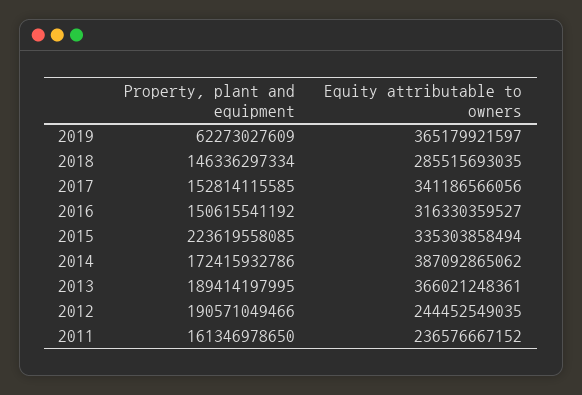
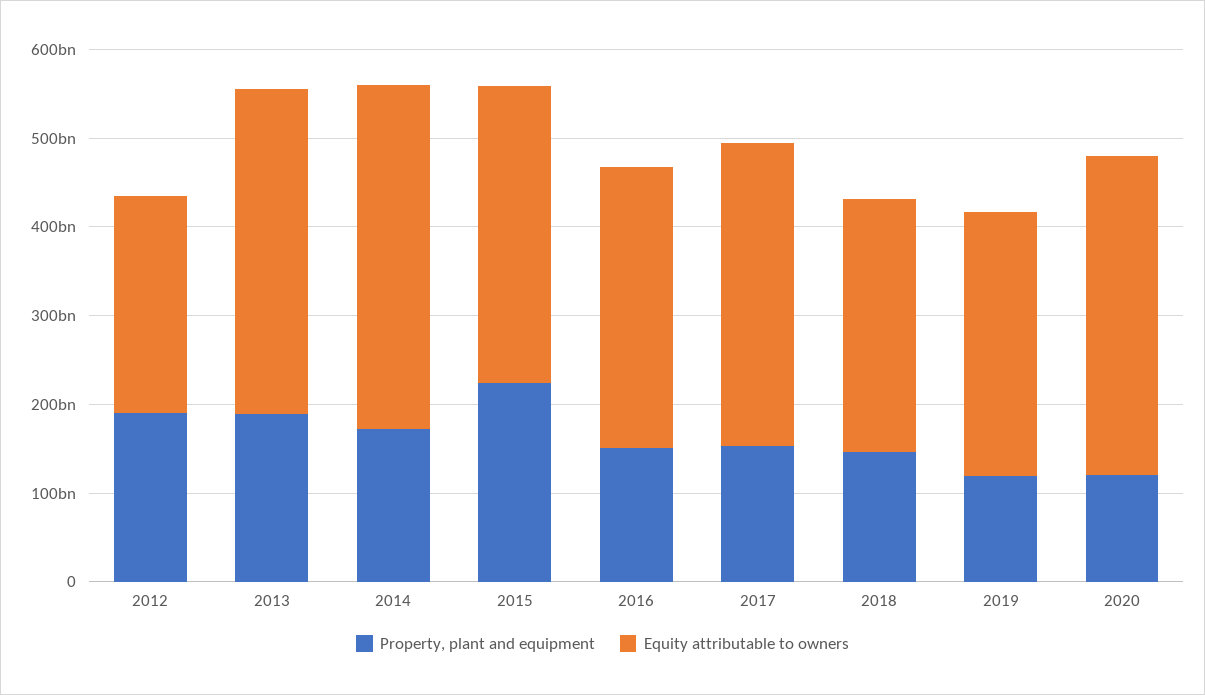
Property, plant and equipment, 2019: 62273027609 -> 120000000000
Equity attributable to owners, 2019: 365179921597 -> 300000000000
Property, plant and equipment, 2011: 161346978650 -> none
Equity attributable to owners, 2011: 236576667152 -> none
Property, plant and equipment, 2020: none -> 120000000000
Equity attributable to owners, 2020: none -> 360000000000

